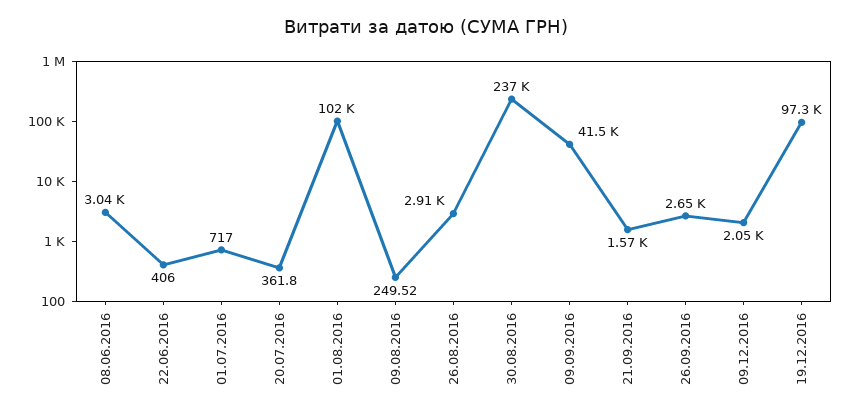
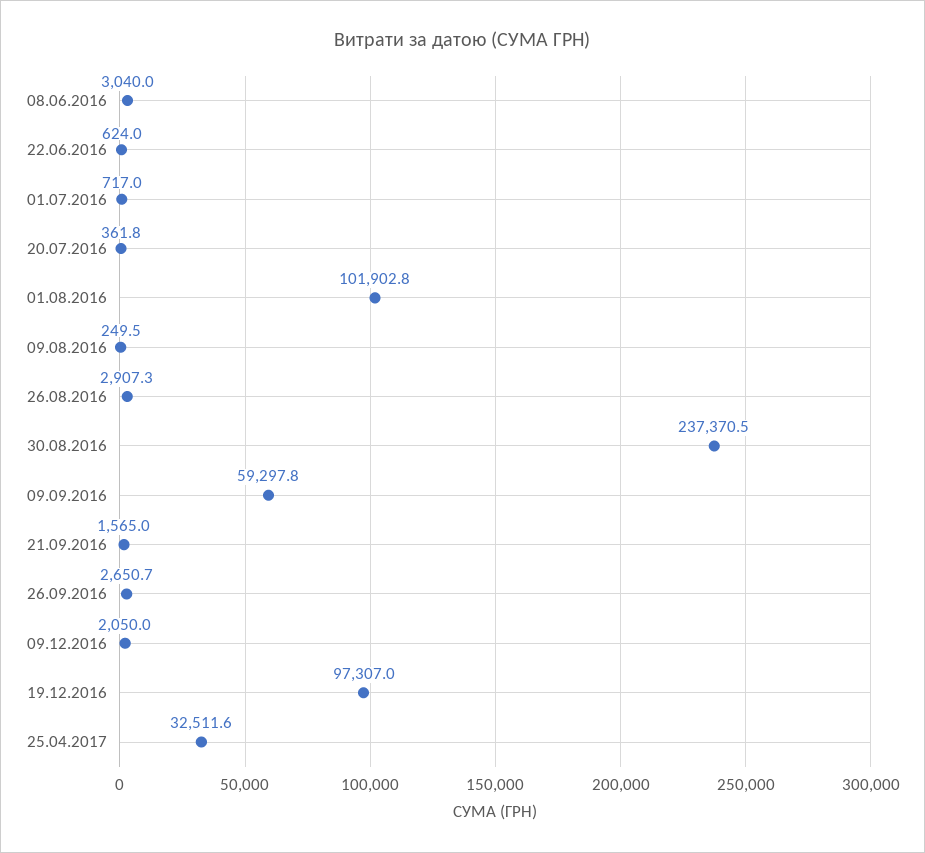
22.06.2016: 406 -> 624
09.09.2016: 41500 -> 59297.8
25.04.2017: none -> 32511.6

